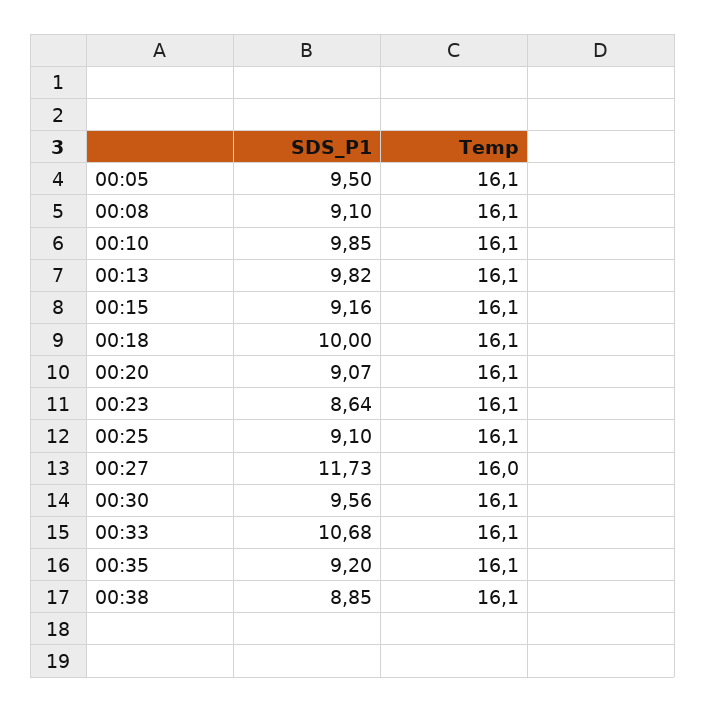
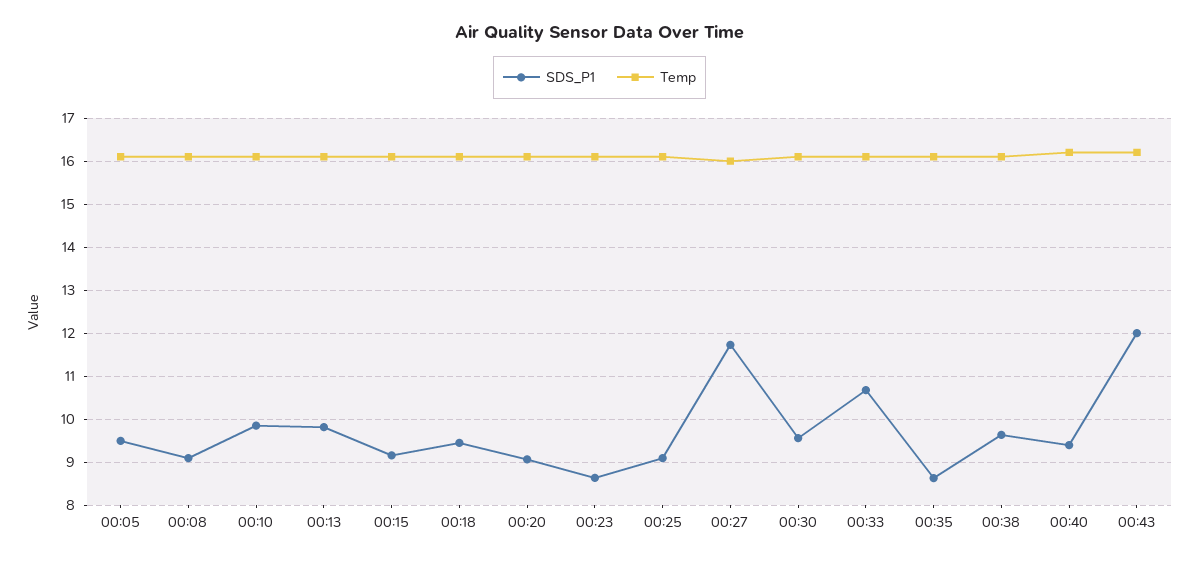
SDS_P1, 00:18: 10 -> 9.4
SDS_P1, 00:35: 9.2 -> 8.6
SDS_P1, 00:38: 8.85 -> 9.6
SDS_P1, 00:40: none -> 9.4
Temp, 00:40: none -> 16.2
SDS_P1, 00:43: none -> 12
Temp, 00:43: none -> 16.2

